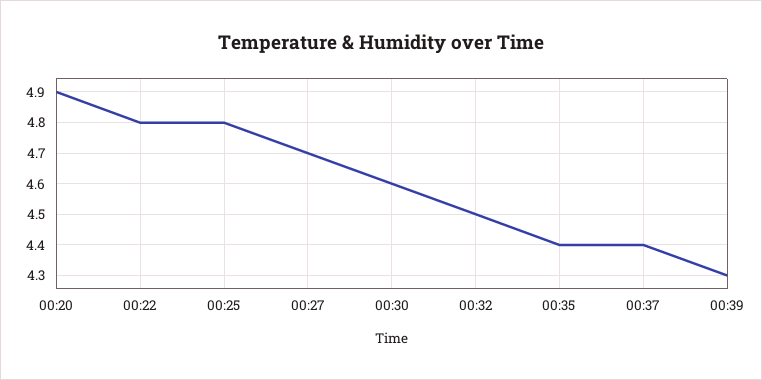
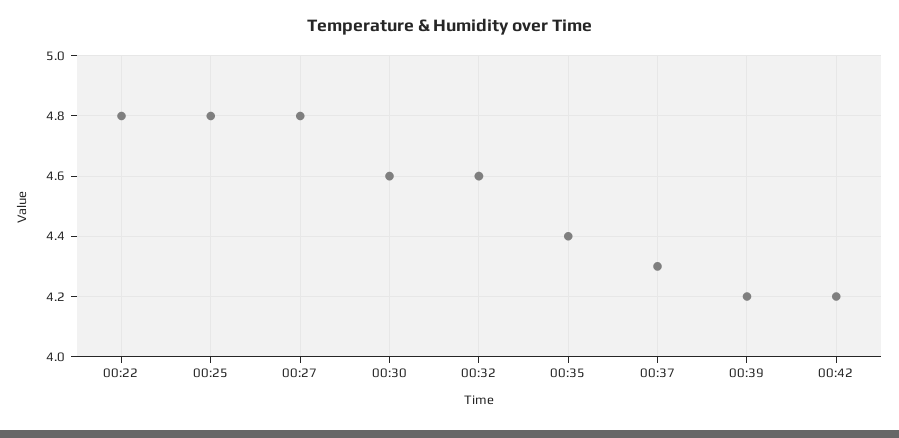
00:20: 4.9 -> none
00:27: 4.7 -> 4.8
00:32: 4.5 -> 4.6
00:37: 4.4 -> 4.3
00:39: 4.3 -> 4.2
00:42: none -> 4.2

